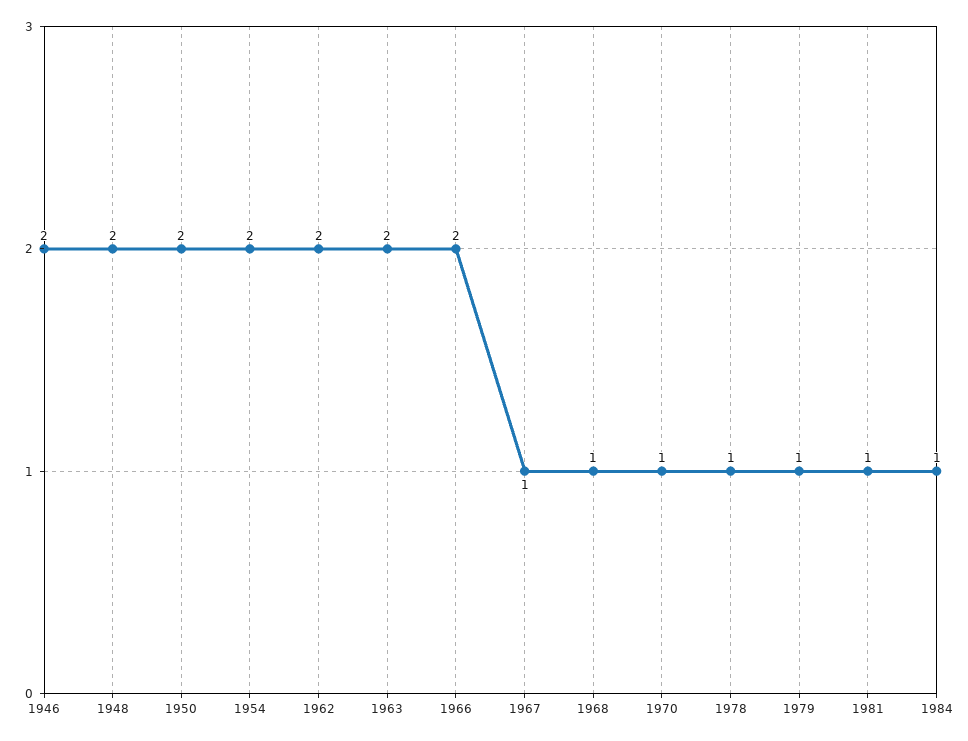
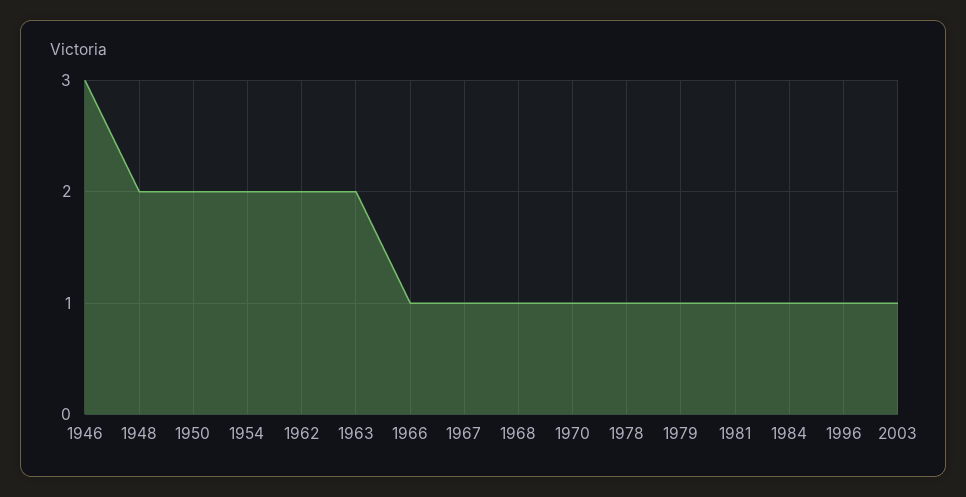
1946: 2 -> 3
1966: 2 -> 1
1996: none -> 1
2003: none -> 1

